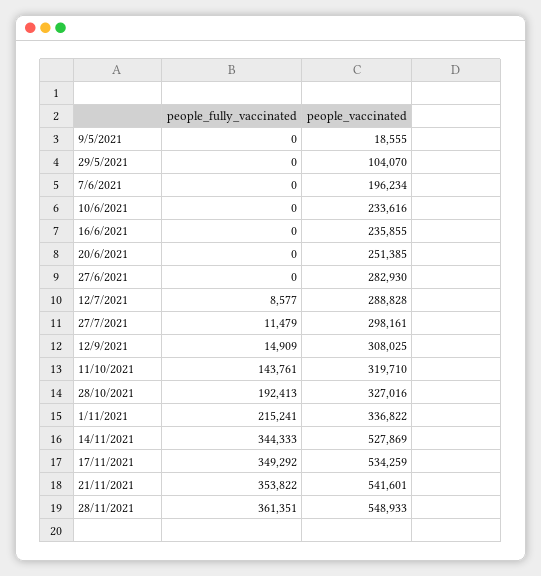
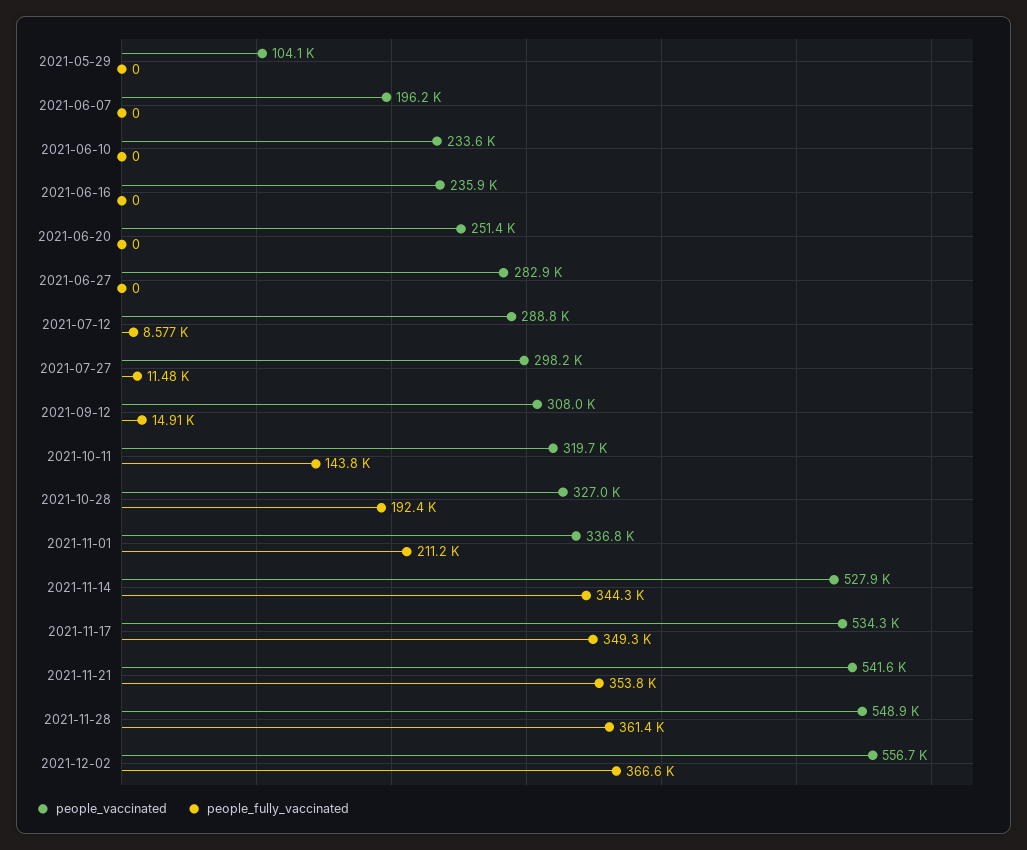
people_fully_vaccinated, 9/5/2021: 0 -> none
people_vaccinated, 9/5/2021: 18555 -> none
people_fully_vaccinated, 1/11/2021: 215241 -> 211200
people_vaccinated, 2021-12-02: none -> 556700
people_fully_vaccinated, 2021-12-02: none -> 366600

